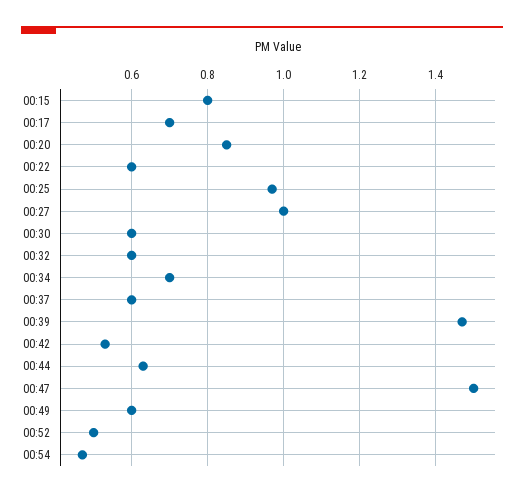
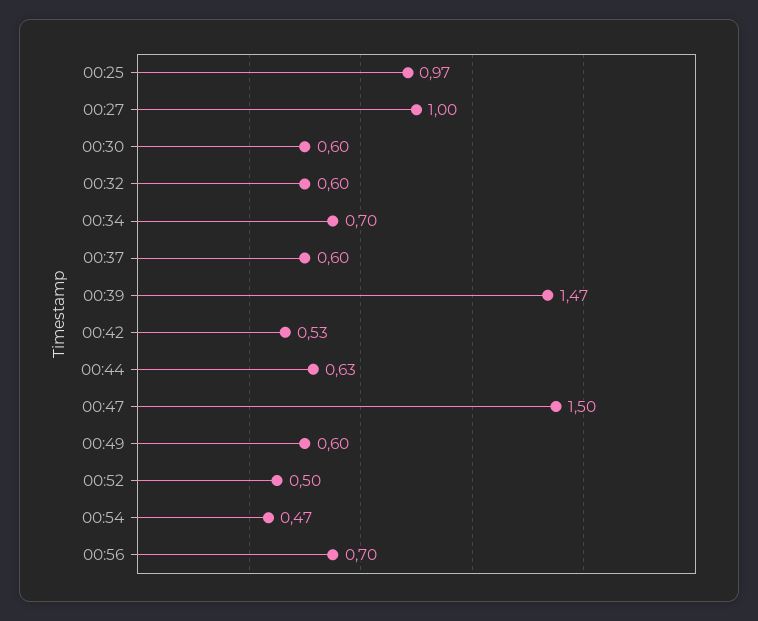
00:15: 0.8 -> none
00:17: 0.7 -> none
00:20: 0.85 -> none
00:22: 0.6 -> none
00:56: none -> 0.7

